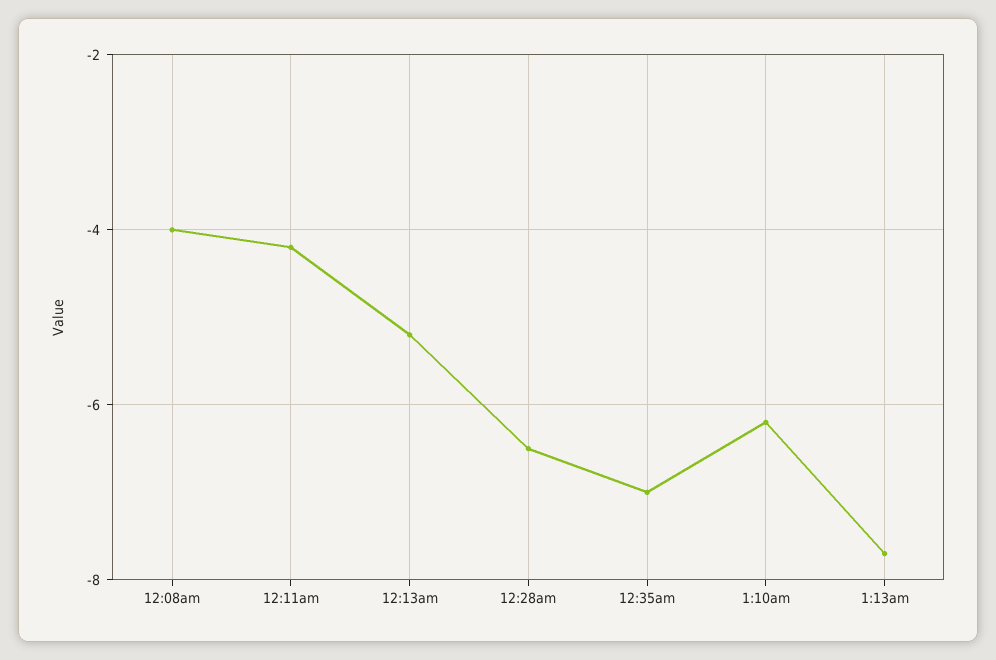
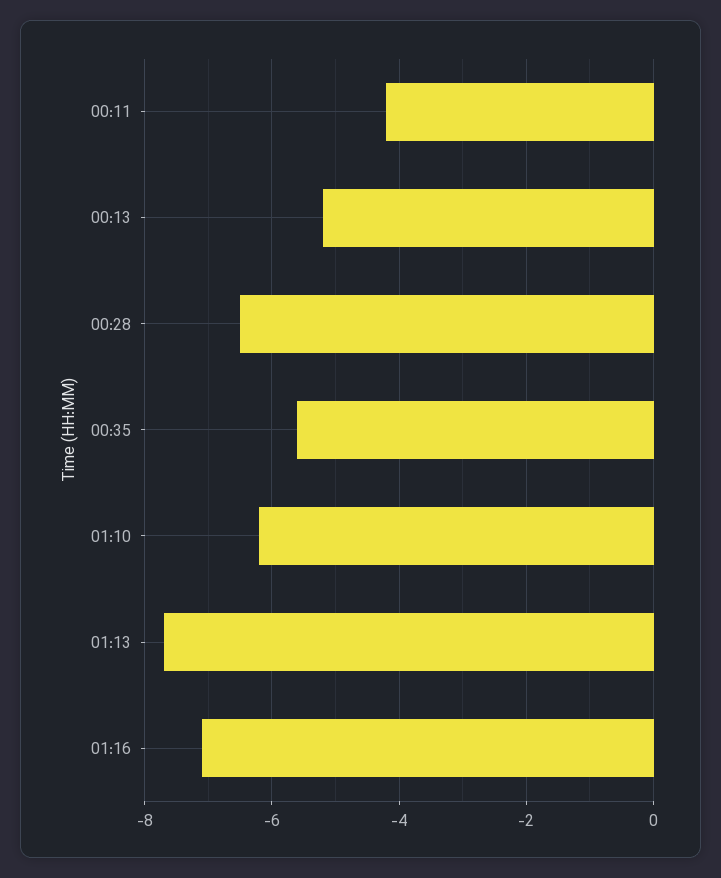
12:08am: -4 -> none
12:35am: -7 -> -5.5
01:16: none -> -7

